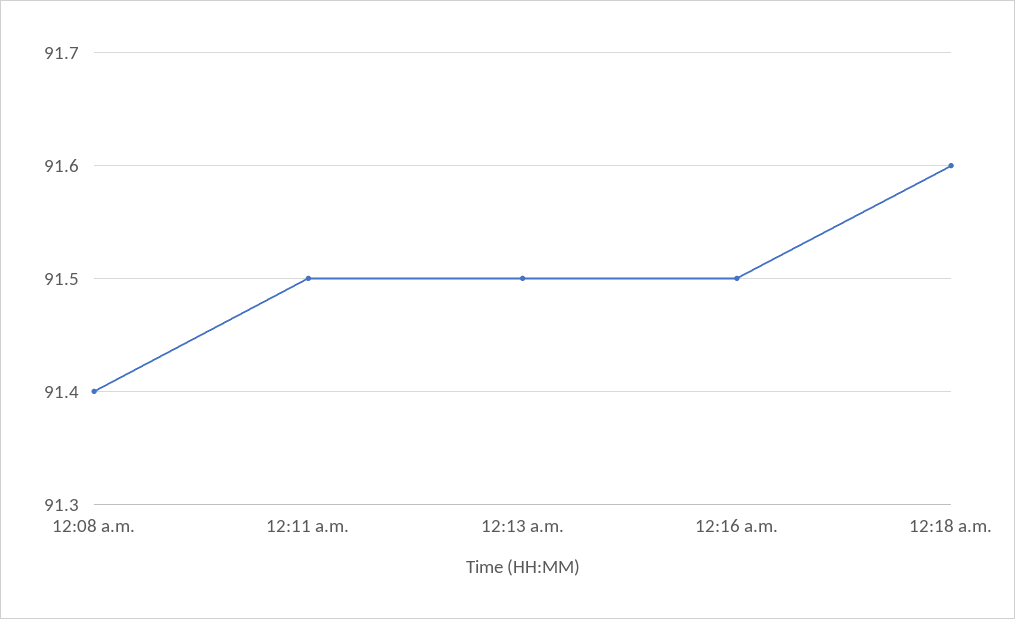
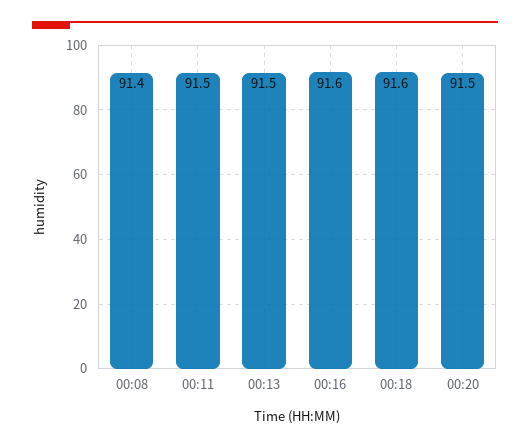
12:16 a.m.: 91.5 -> 91.6
00:20: none -> 91.5

